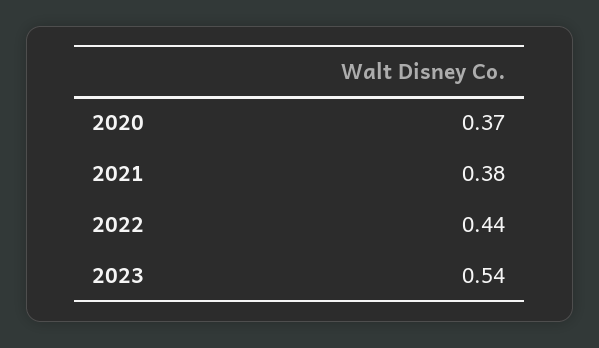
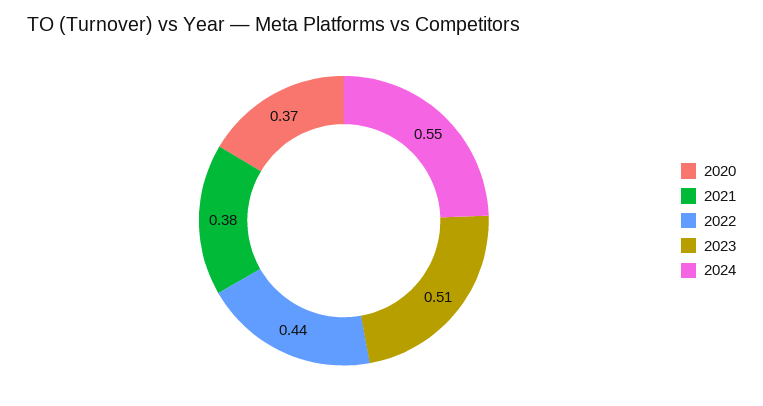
2023: 0.54 -> 0.51
2024: none -> 0.55

